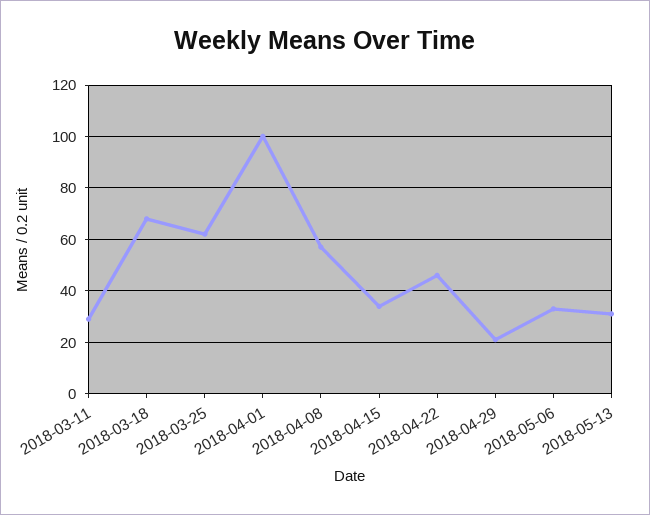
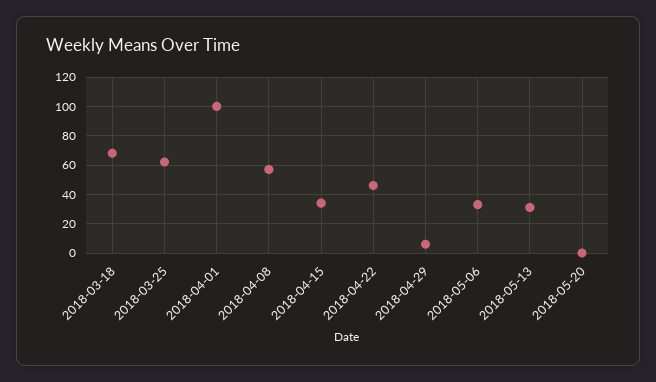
2018-03-11: 30 -> none
2018-04-29: 20 -> 5
2018-05-20: none -> 0

